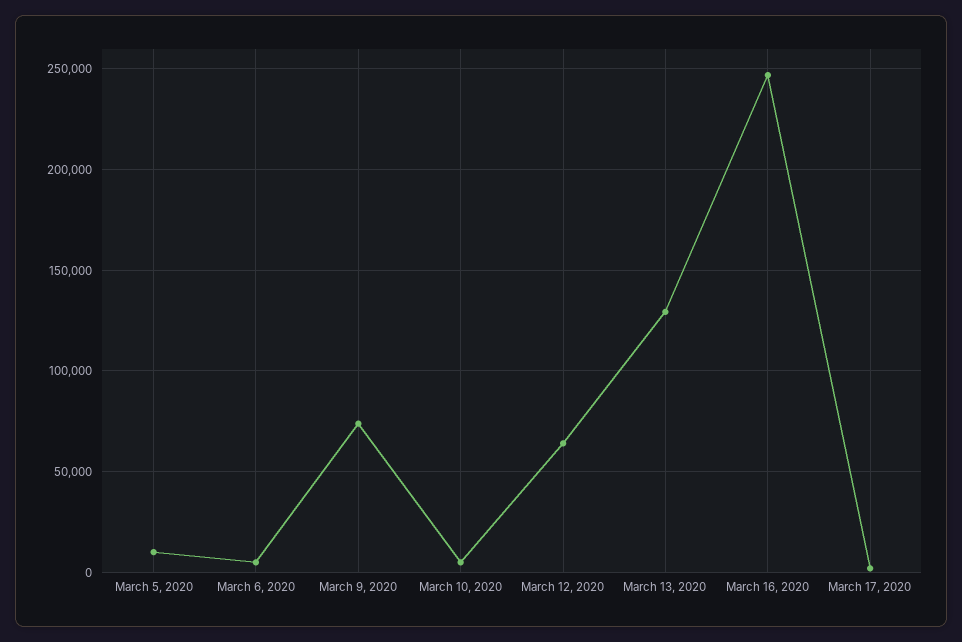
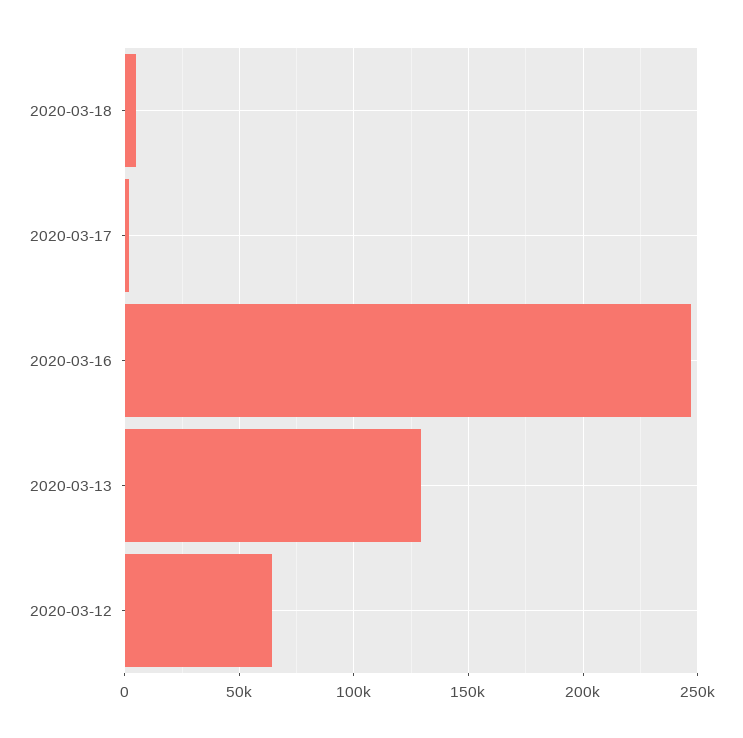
March 5, 2020: 10000 -> none
March 6, 2020: 5000 -> none
March 9, 2020: 75000 -> none
March 10, 2020: 5000 -> none
2020-03-18: none -> 5000

